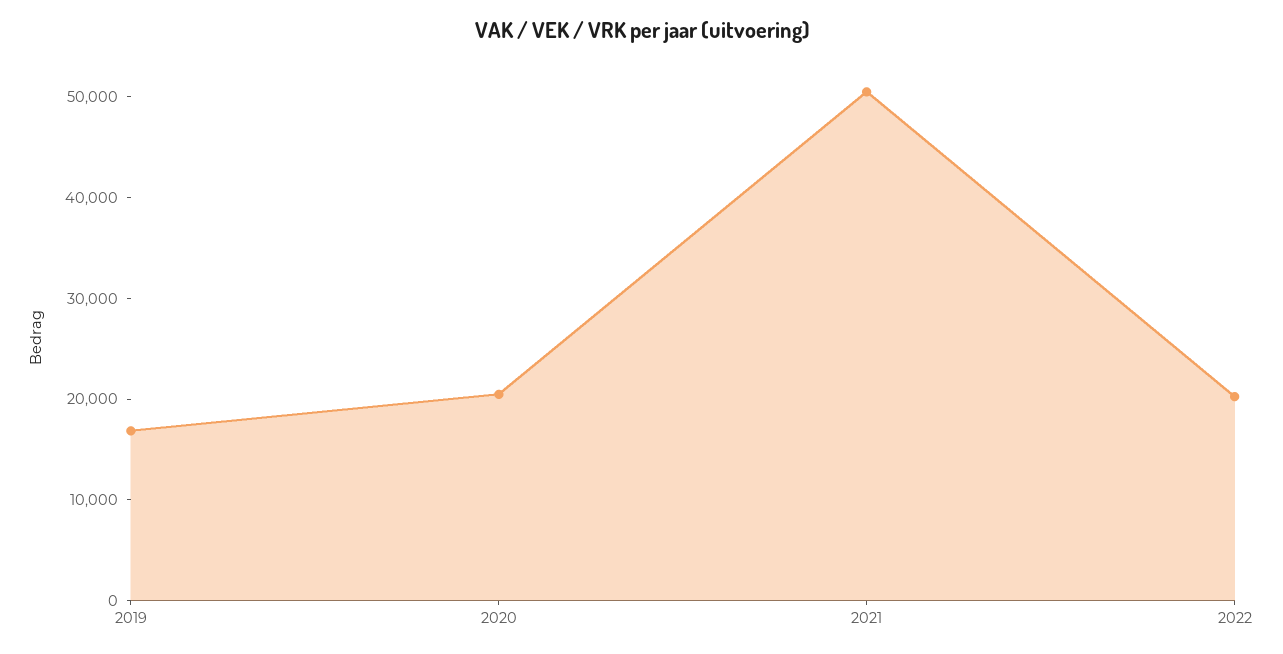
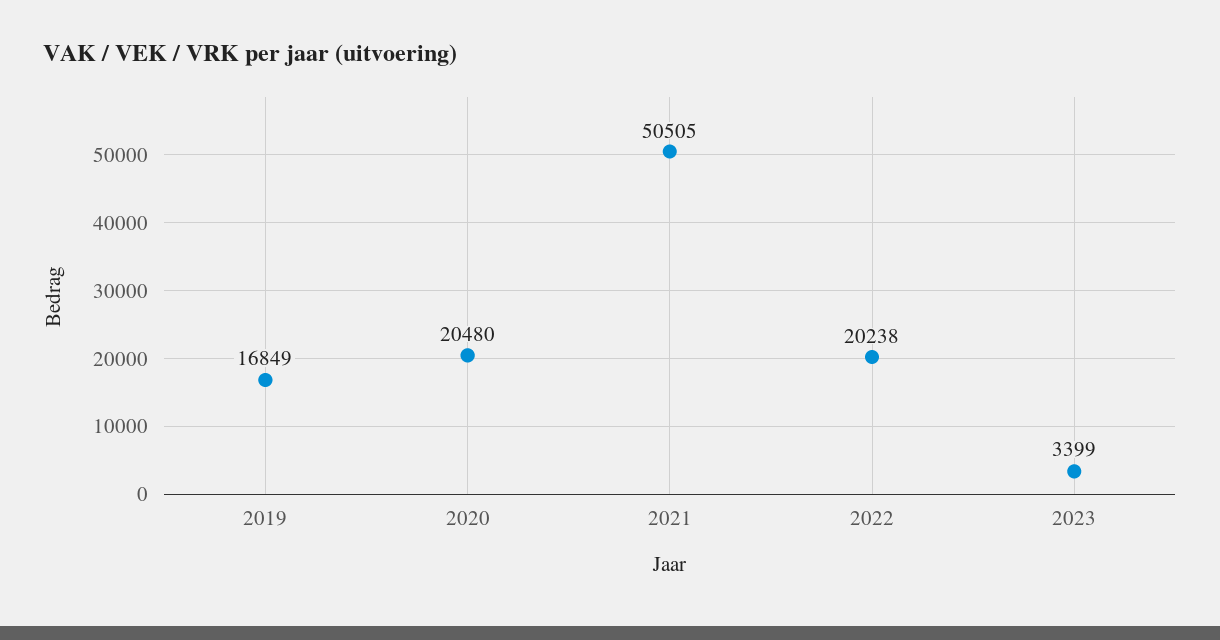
2023: none -> 3399

